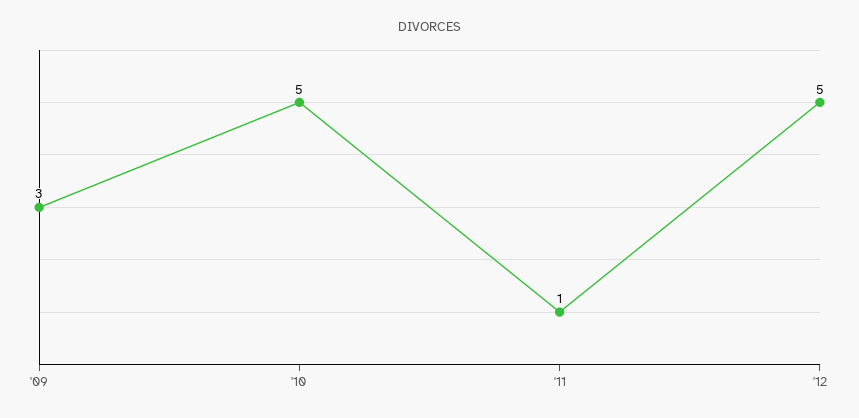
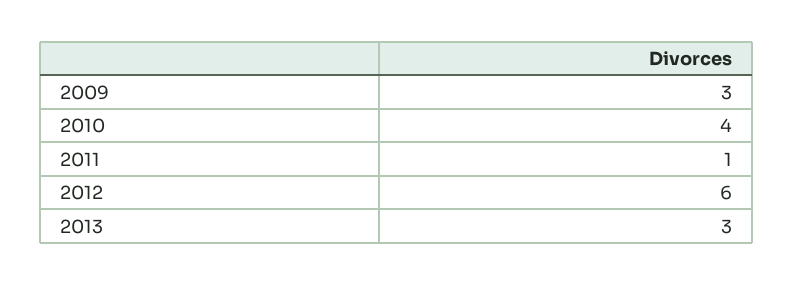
'10: 5 -> 4
'12: 5 -> 6
2013: none -> 3

